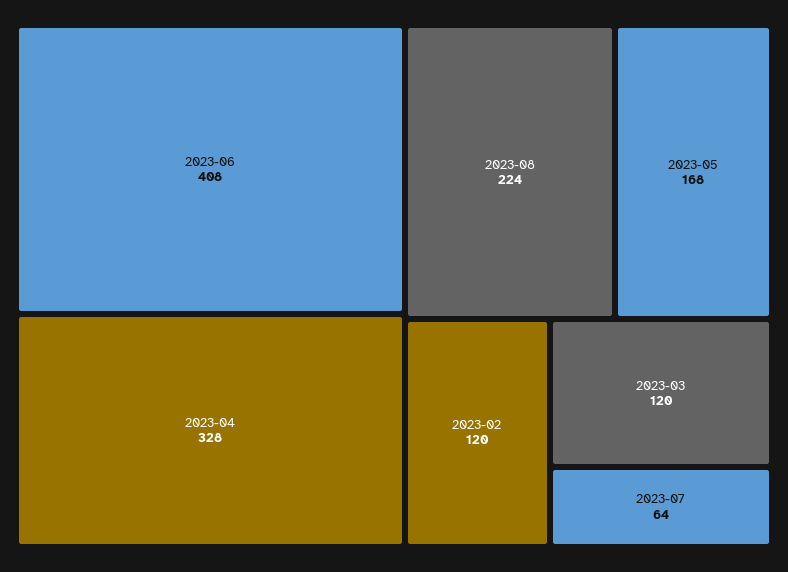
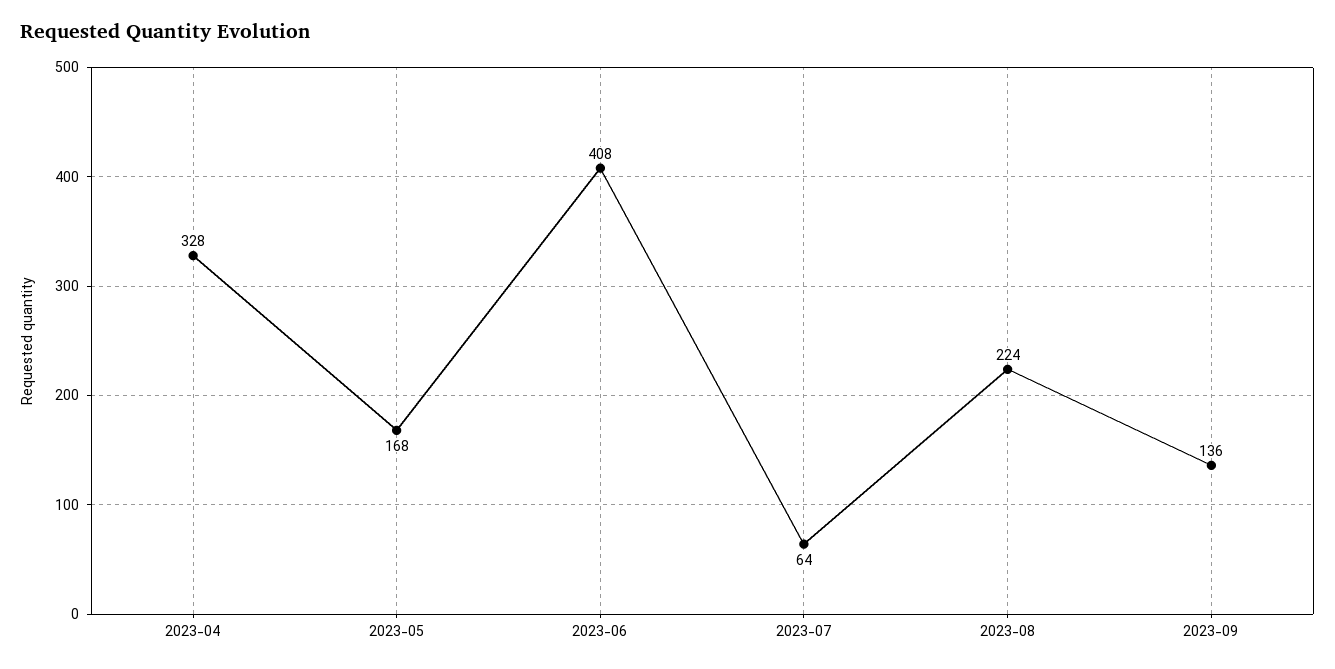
2023-02: 120 -> none
2023-03: 120 -> none
2023-09: none -> 136

